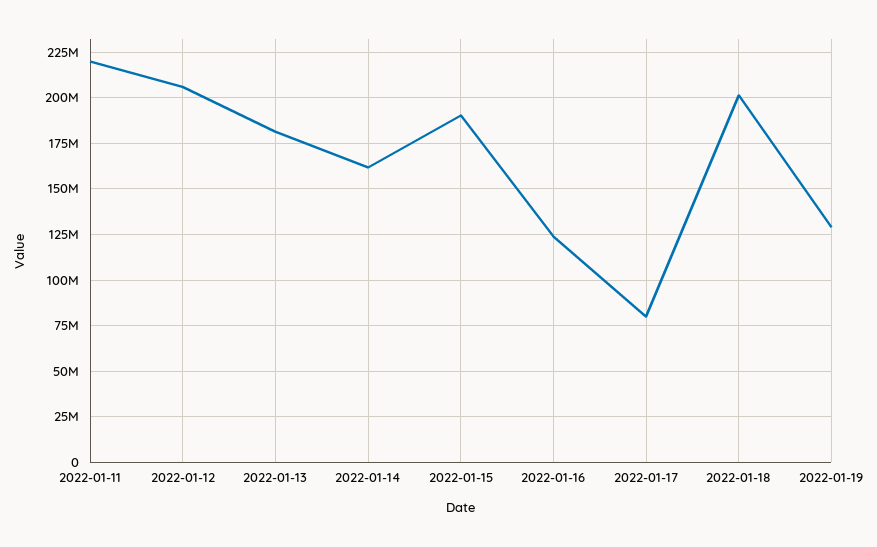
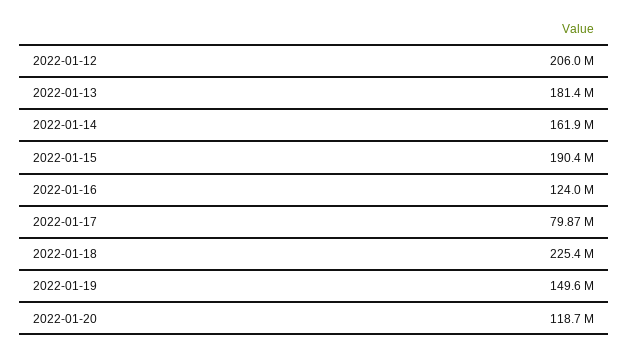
2022-01-11: 220000000 -> none
2022-01-18: 200000000 -> 225400000
2022-01-19: 130000000 -> 149600000
2022-01-20: none -> 118700000

